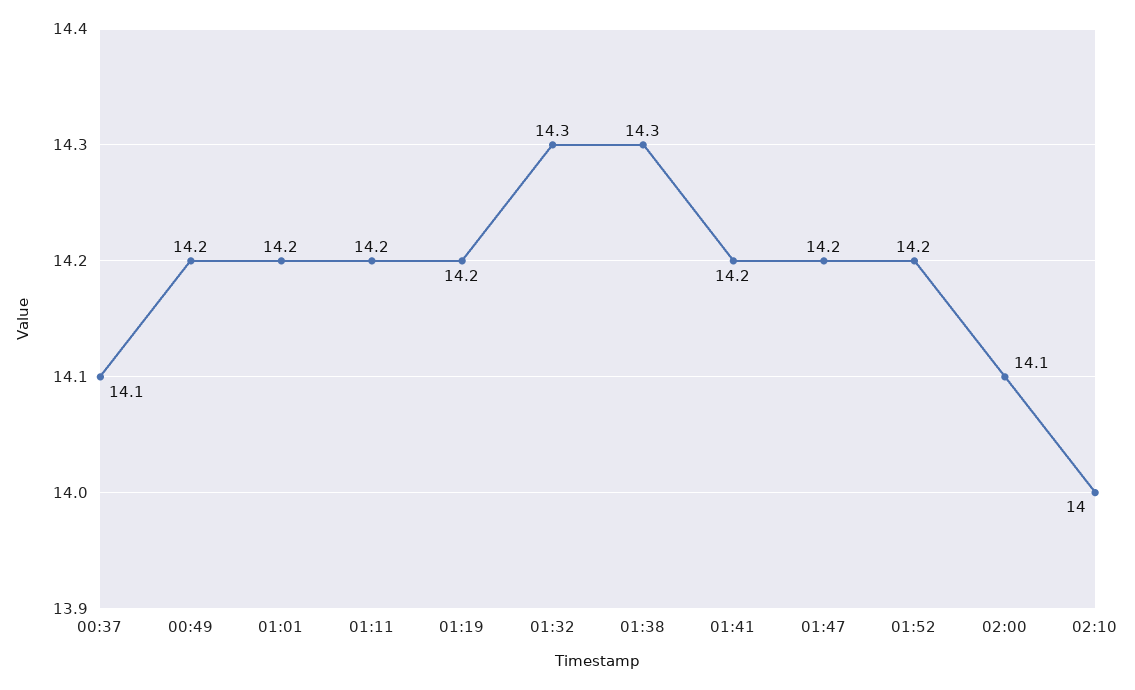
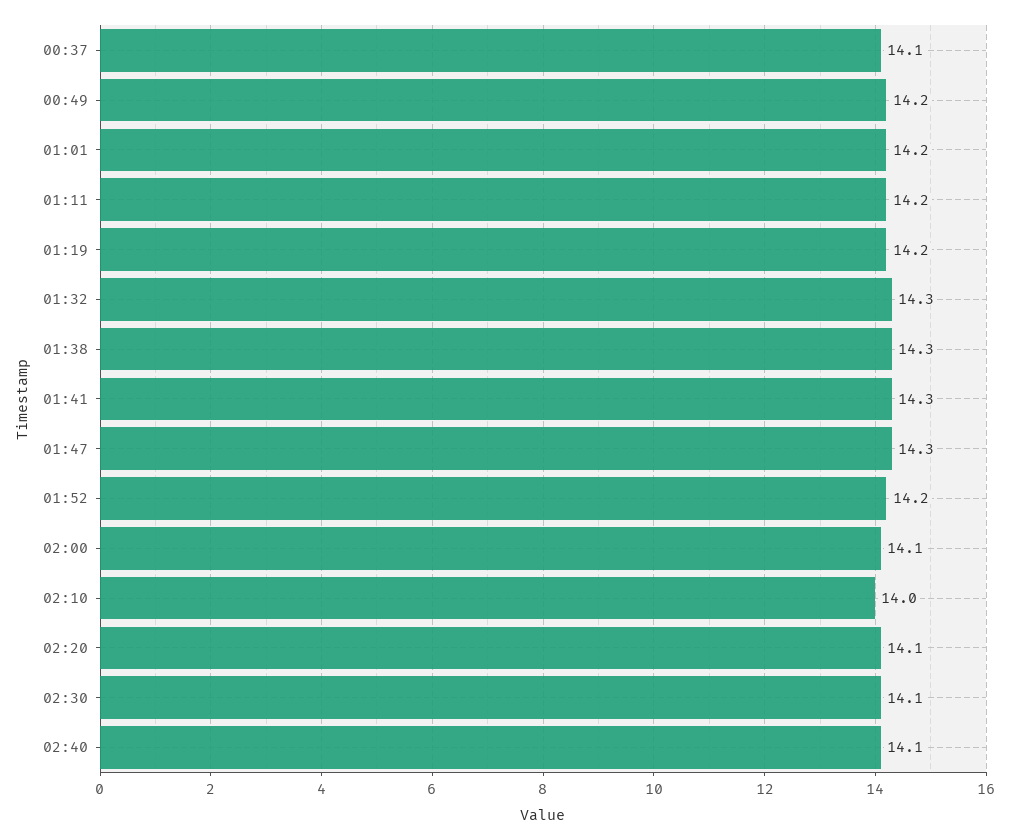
01:41: 14.2 -> 14.3
01:47: 14.2 -> 14.3
02:20: none -> 14.1
02:30: none -> 14.1
02:40: none -> 14.1

